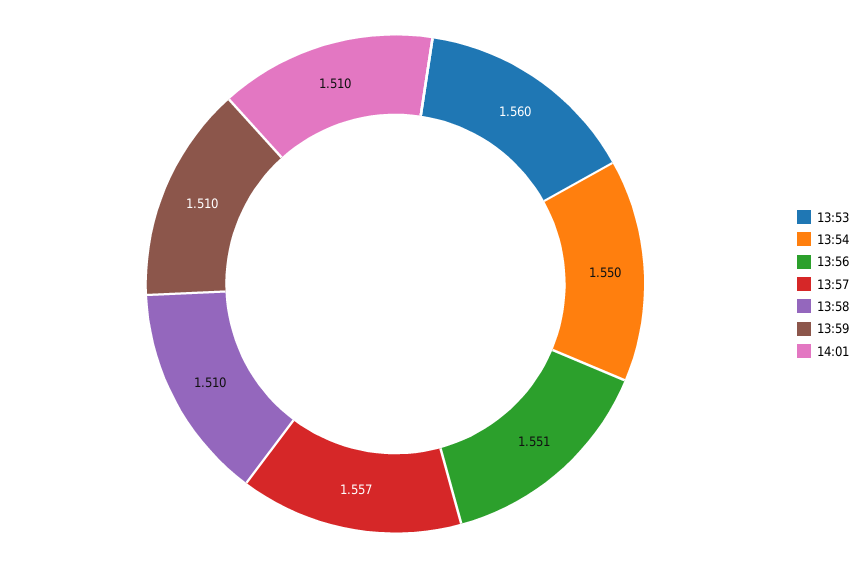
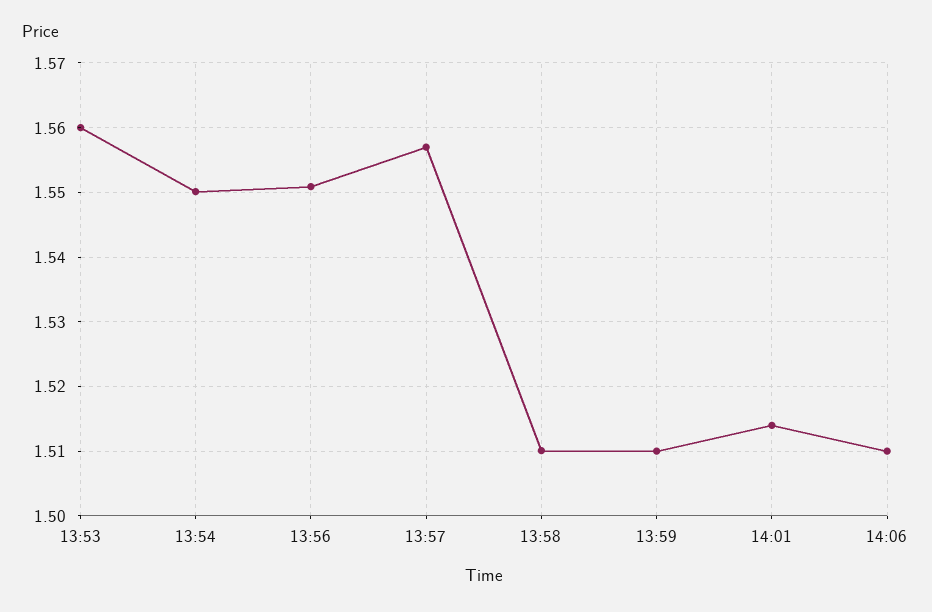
14:01: 1.51 -> 1.514
14:06: none -> 1.51

